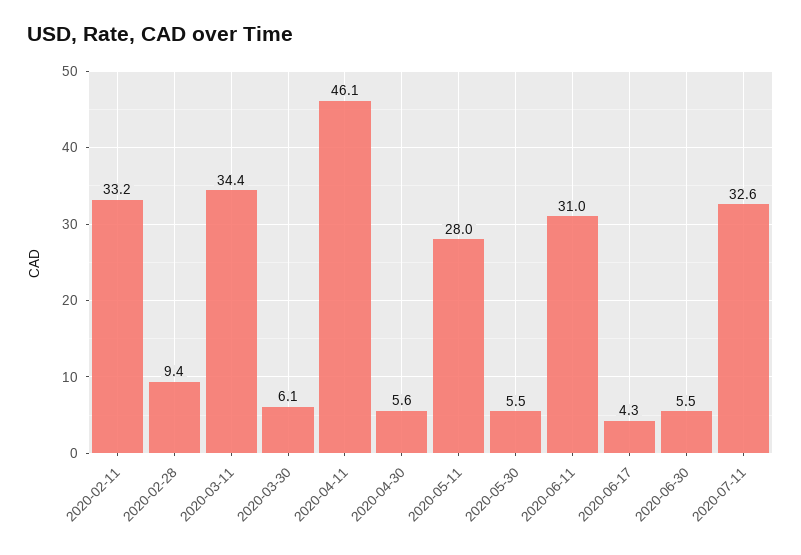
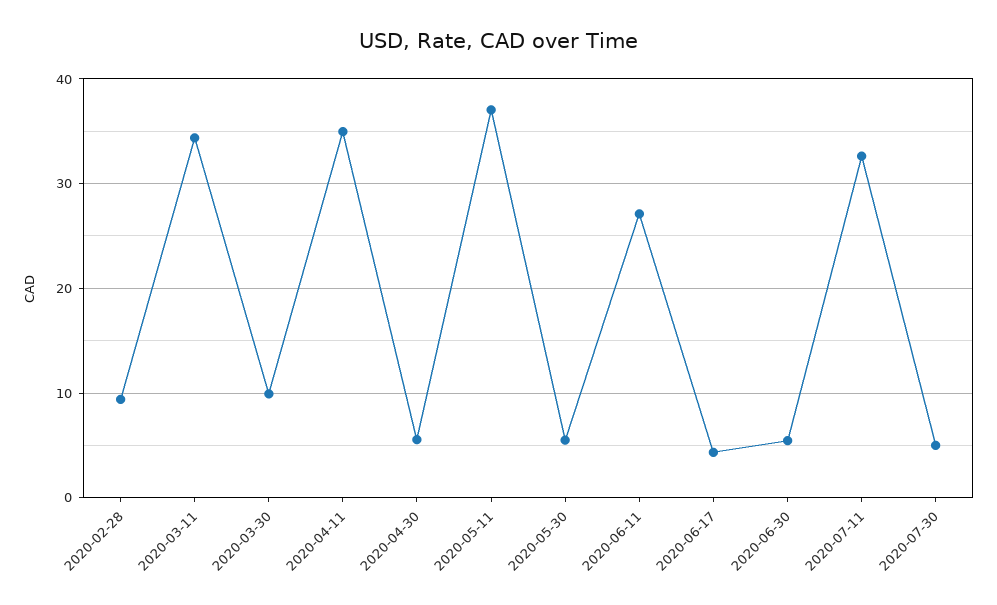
2020-02-11: 33.2 -> none
2020-03-30: 6.1 -> 10
2020-04-11: 46.1 -> 35
2020-05-11: 28 -> 37
2020-06-11: 31 -> 27
2020-07-30: none -> 5

